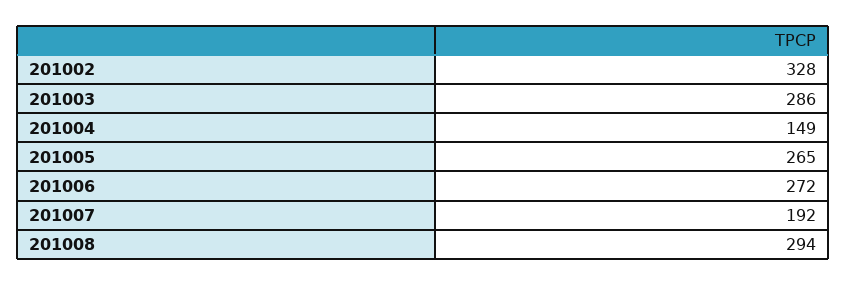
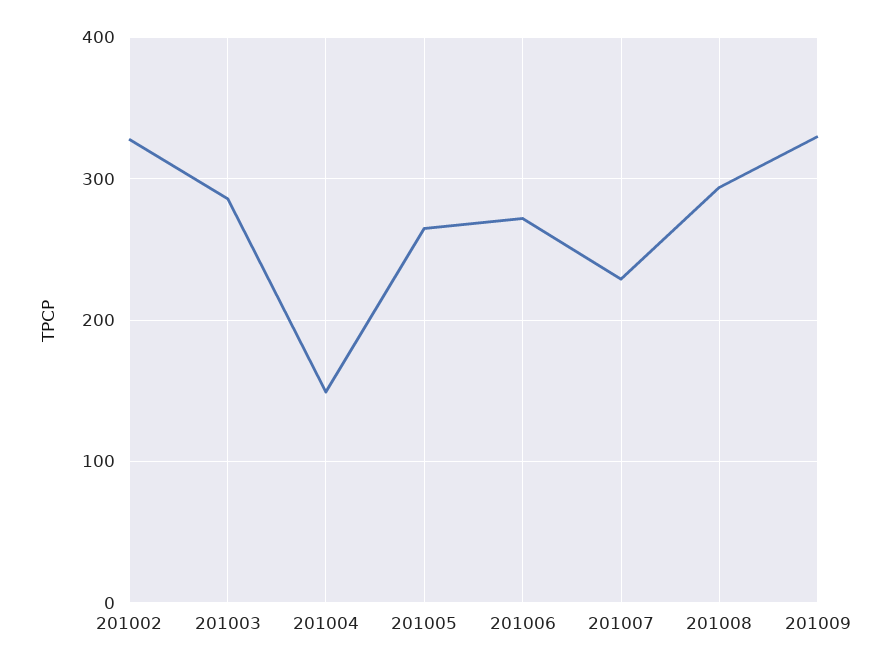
201007: 192 -> 230
201009: none -> 330

